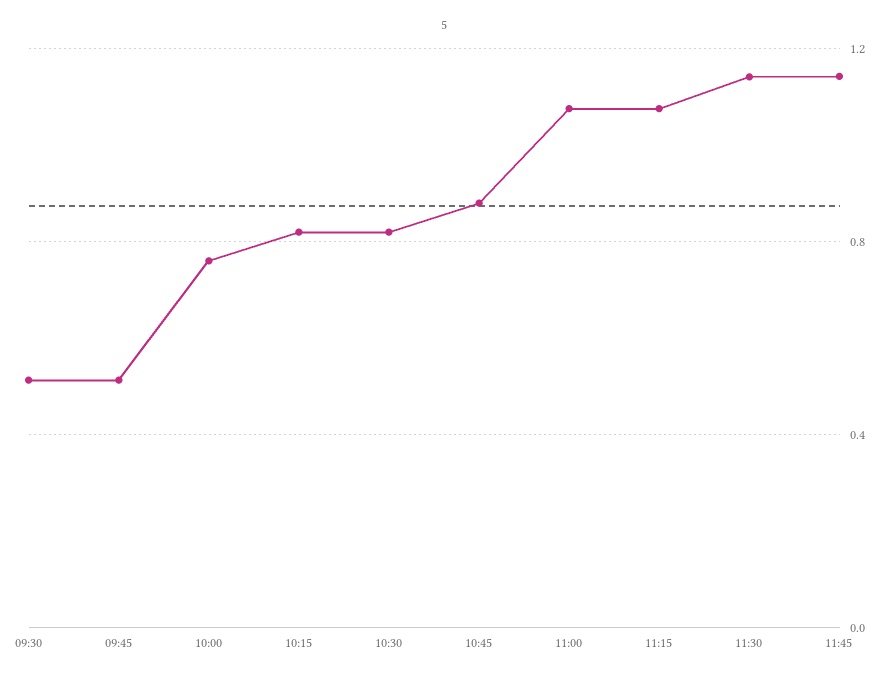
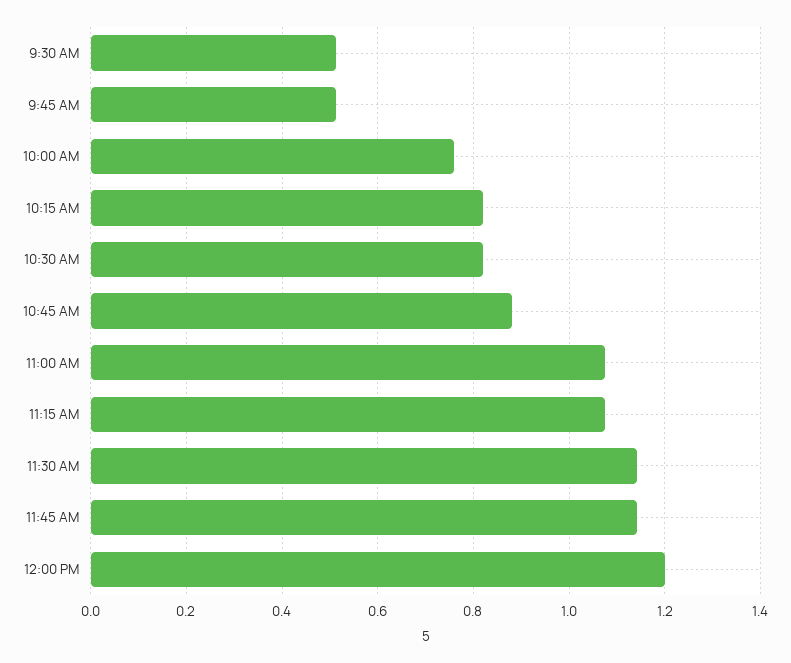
12:00 PM: none -> 1.2

